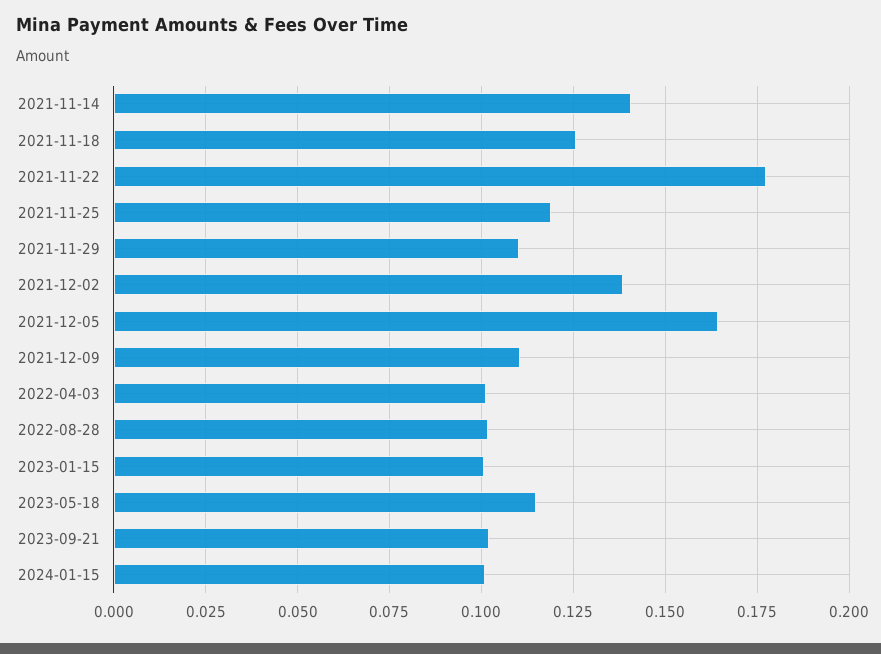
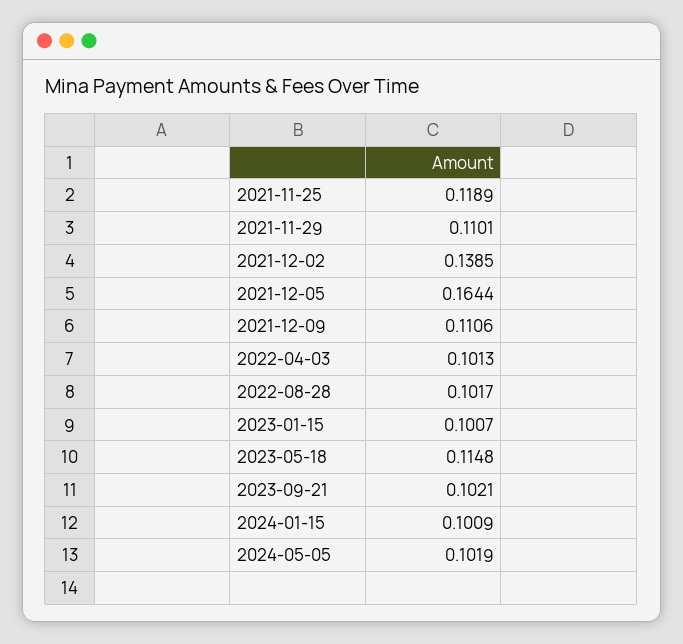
2021-11-14: 0.14 -> none
2021-11-18: 0.125 -> none
2021-11-22: 0.1775 -> none
2024-05-05: none -> 0.1019

